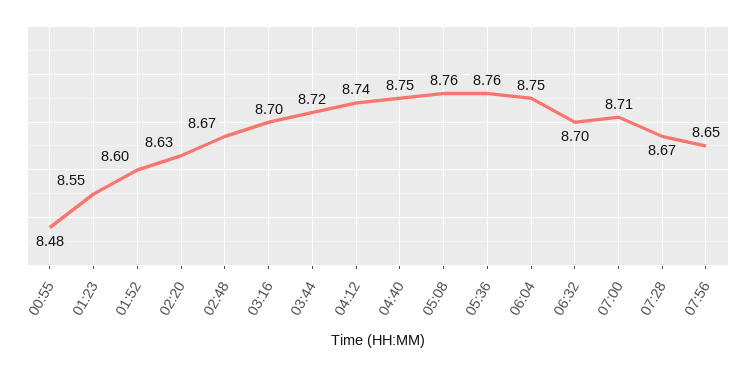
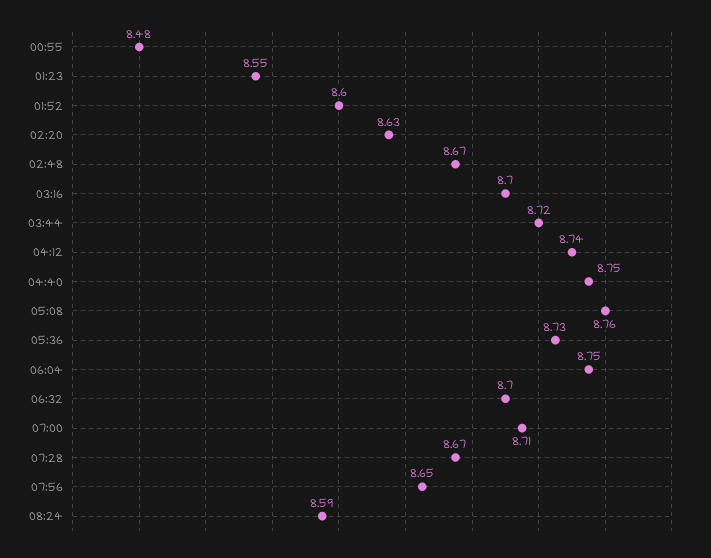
05:36: 8.76 -> 8.73
08:24: none -> 8.59

